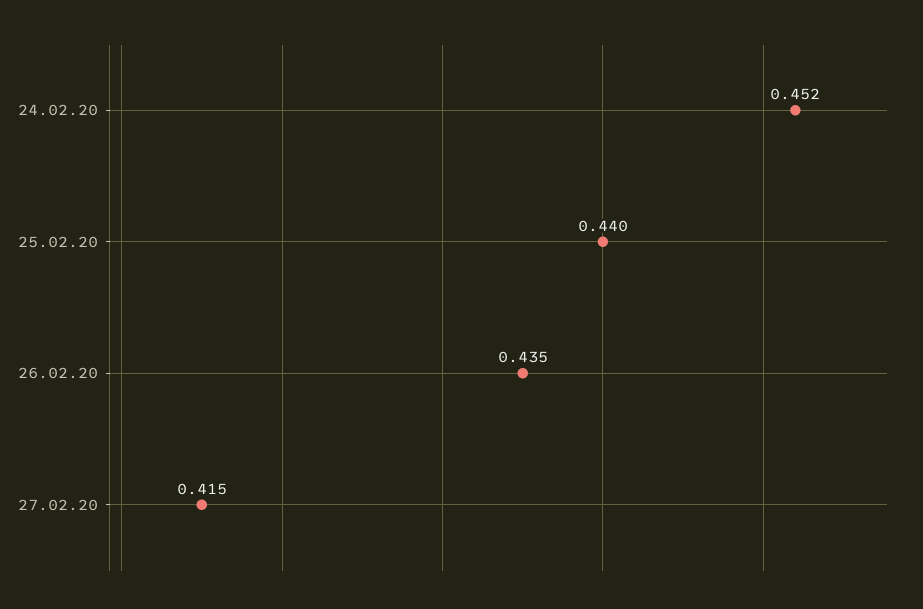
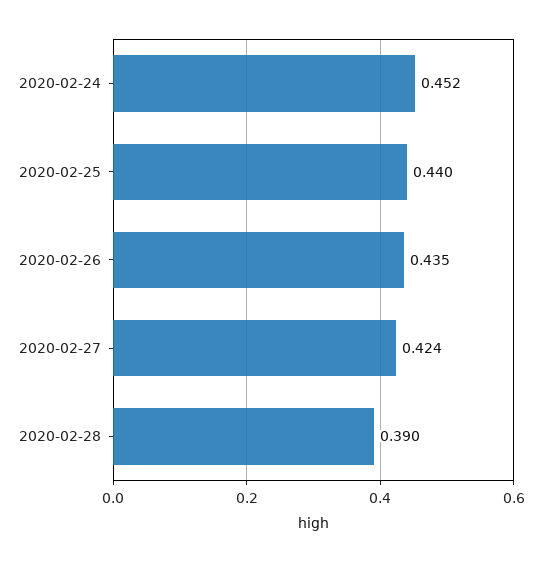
27.02.20: 0.415 -> 0.424
2020-02-28: none -> 0.39

